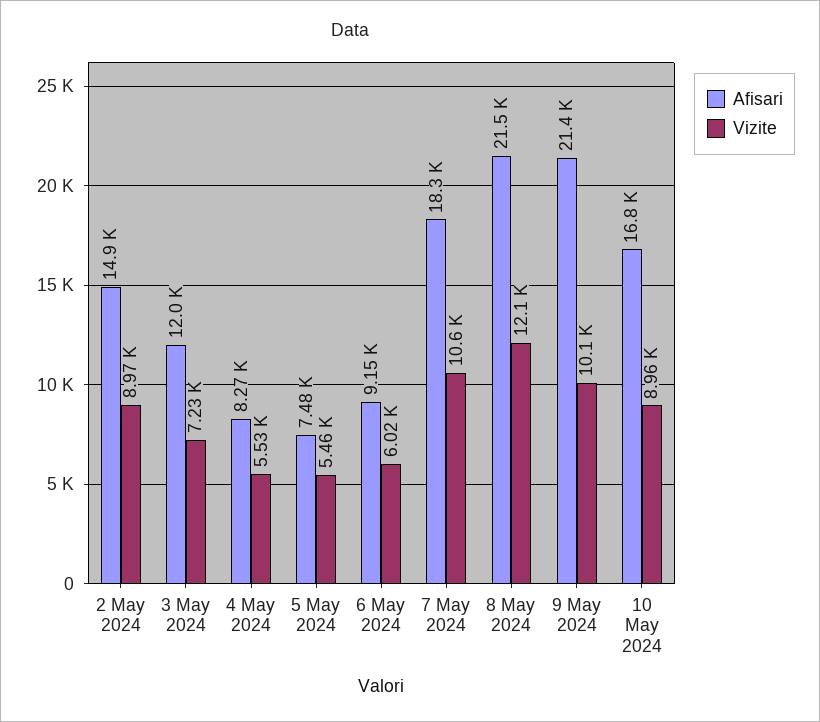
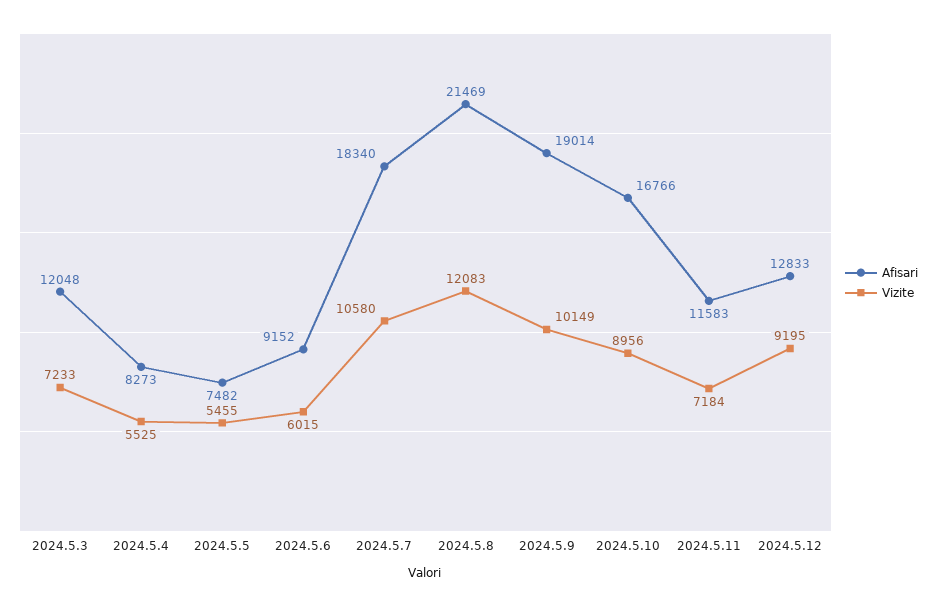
Afisari, 2 May 2024: 14900 -> none
Vizite, 2 May 2024: 8970 -> none
Afisari, 9 May 2024: 21400 -> 19014
Afisari, 2024.5.11: none -> 11583
Vizite, 2024.5.11: none -> 7184
Afisari, 2024.5.12: none -> 12833
Vizite, 2024.5.12: none -> 9195

